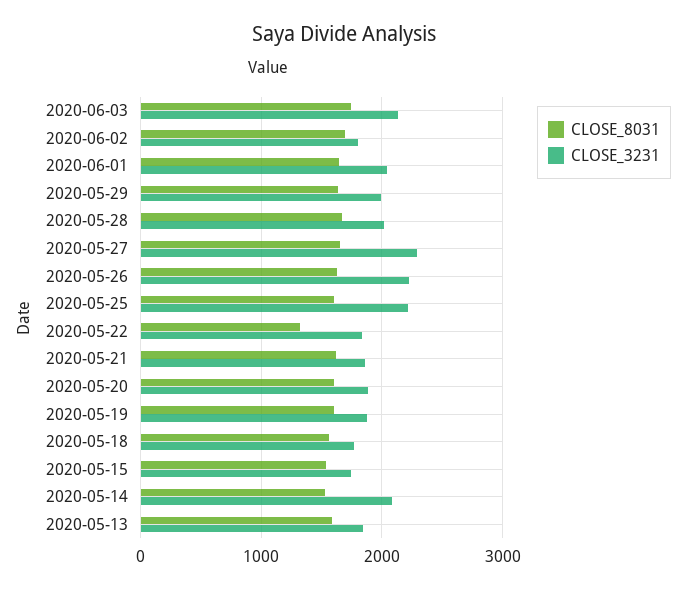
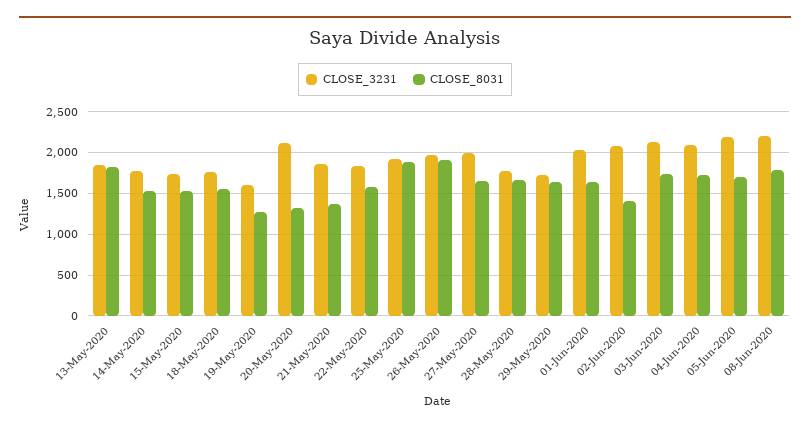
CLOSE_8031, 2020-06-02: 1700 -> 1400
CLOSE_3231, 2020-06-02: 1800 -> 2100
CLOSE_3231, 2020-05-29: 2000 -> 1700
CLOSE_3231, 2020-05-28: 2000 -> 1800
CLOSE_3231, 2020-05-27: 2300 -> 2000
CLOSE_8031, 2020-05-26: 1600 -> 1900
CLOSE_3231, 2020-05-26: 2200 -> 2000
CLOSE_8031, 2020-05-25: 1600 -> 1900
CLOSE_3231, 2020-05-25: 2200 -> 1900
CLOSE_8031, 2020-05-22: 1300 -> 1600
CLOSE_8031, 2020-05-21: 1600 -> 1400
CLOSE_8031, 2020-05-20: 1600 -> 1300
CLOSE_3231, 2020-05-20: 1900 -> 2100
CLOSE_8031, 2020-05-19: 1600 -> 1300
CLOSE_3231, 2020-05-19: 1900 -> 1600
CLOSE_3231, 2020-05-14: 2100 -> 1800
CLOSE_8031, 2020-05-13: 1600 -> 1800
CLOSE_3231, 04-Jun-2020: none -> 2100
CLOSE_8031, 04-Jun-2020: none -> 1700
CLOSE_3231, 05-Jun-2020: none -> 2200
CLOSE_8031, 05-Jun-2020: none -> 1700
CLOSE_3231, 08-Jun-2020: none -> 2200
CLOSE_8031, 08-Jun-2020: none -> 1800

